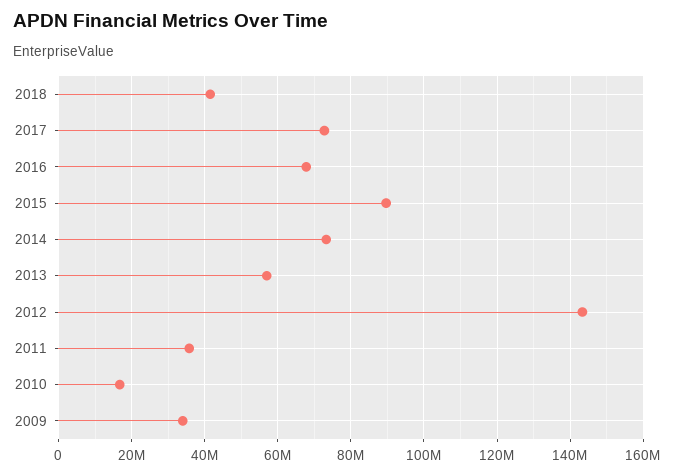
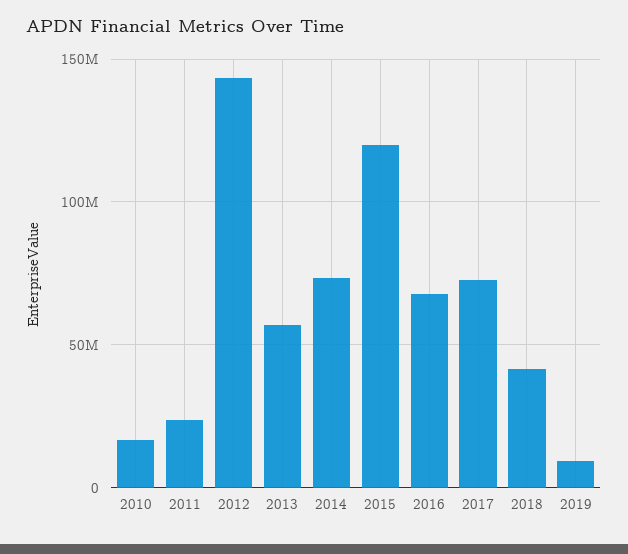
2015: 90000000 -> 120000000
2011: 36000000 -> 25000000
2009: 34000000 -> none
2019: none -> 10000000

